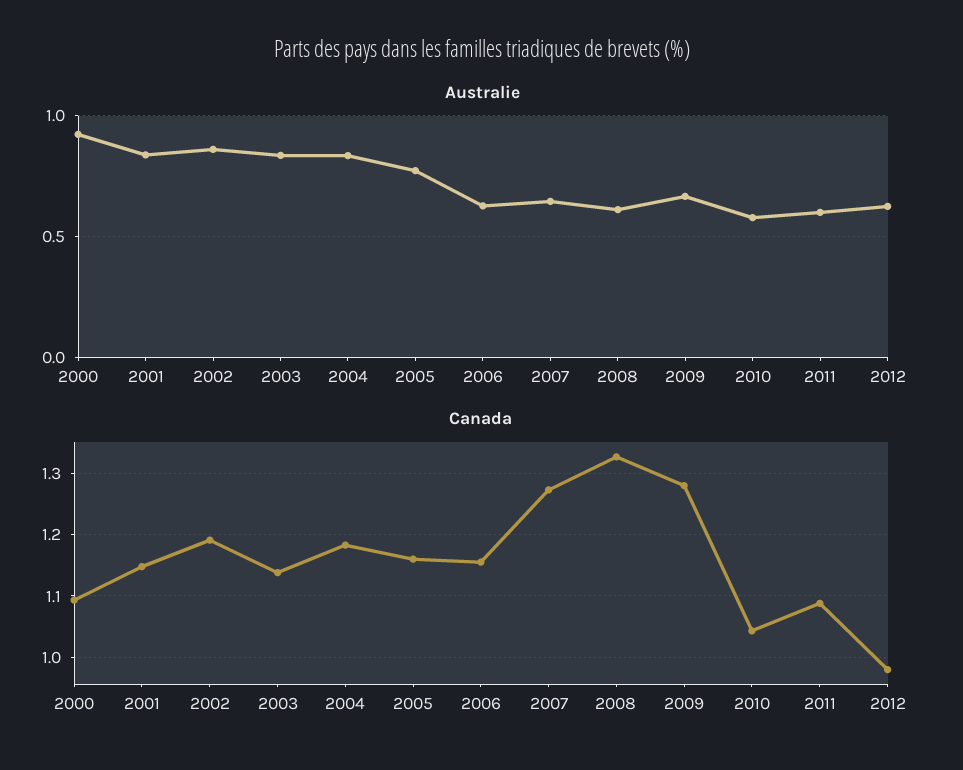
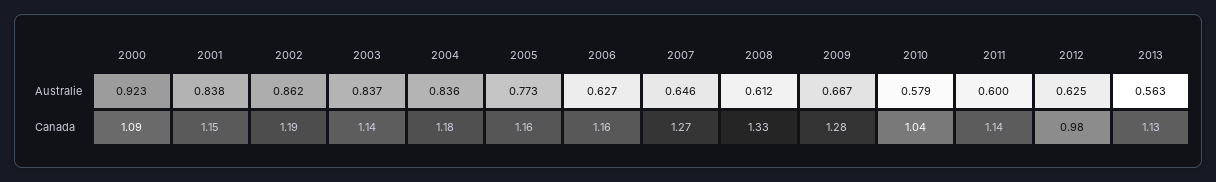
Canada, 2011: 1.09 -> 1.14
Australie, 2013: none -> 0.563
Canada, 2013: none -> 1.13

